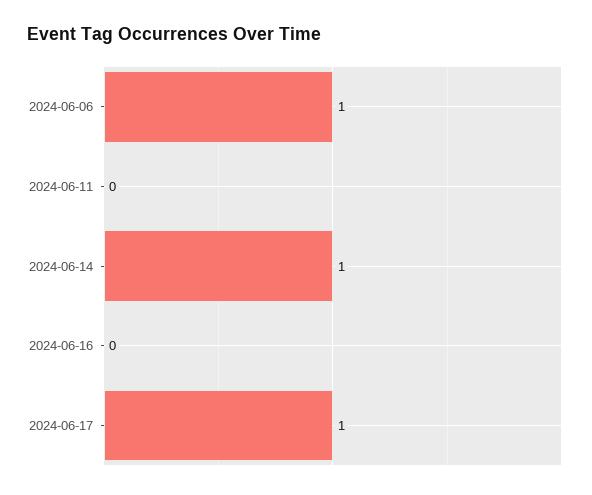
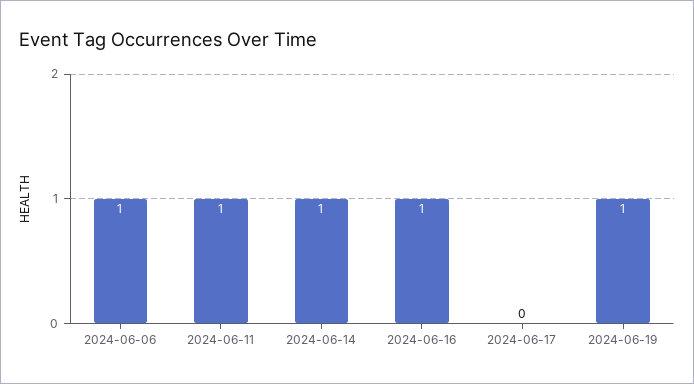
2024-06-11: 0 -> 1
2024-06-16: 0 -> 1
2024-06-17: 1 -> 0
2024-06-19: none -> 1

